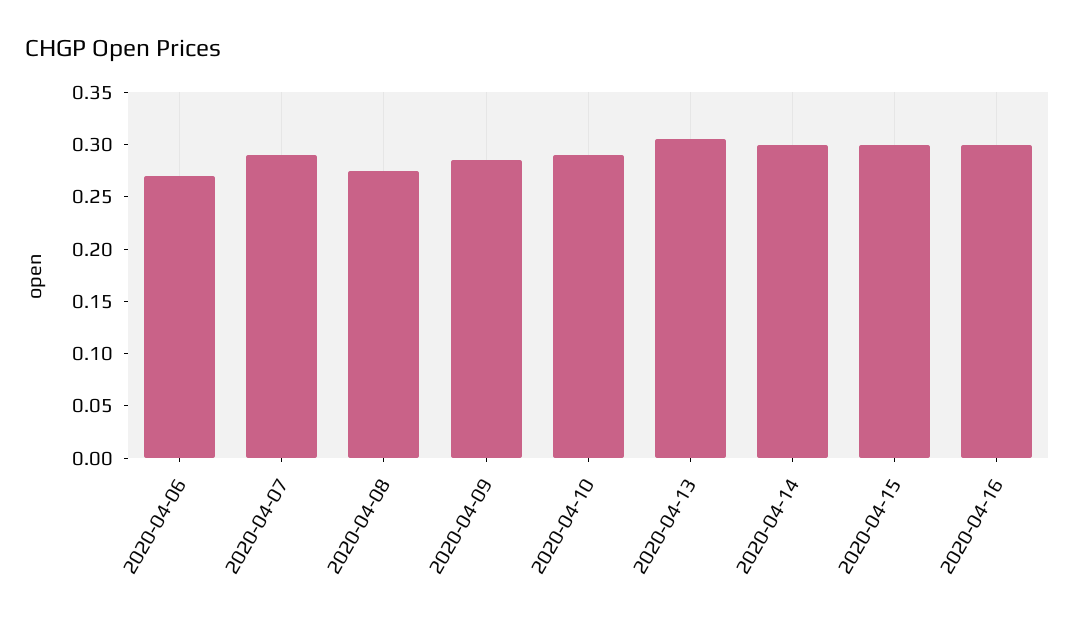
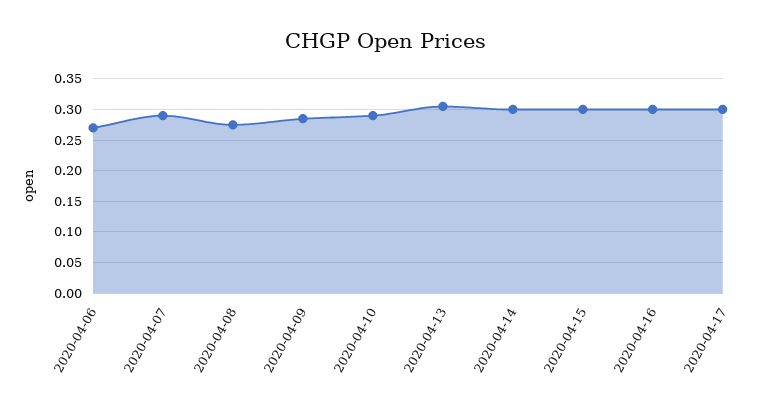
2020-04-17: none -> 0.3

